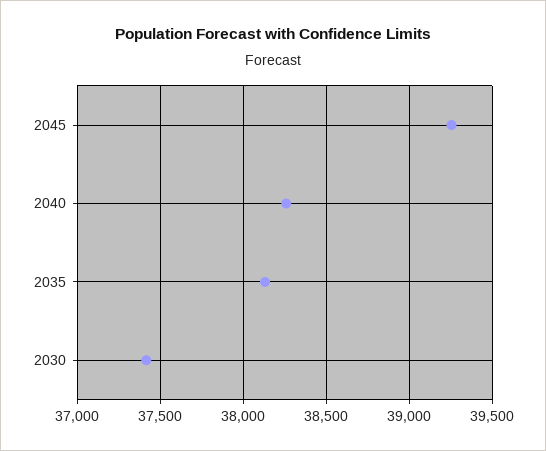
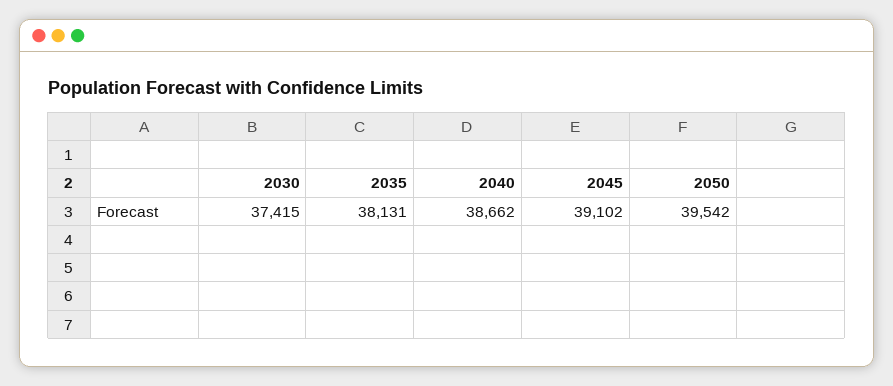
2045: 39250 -> 39102
2040: 38250 -> 38662
2050: none -> 39542

